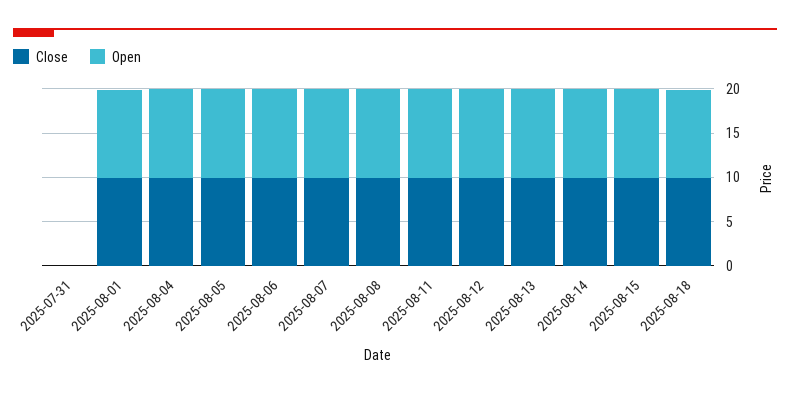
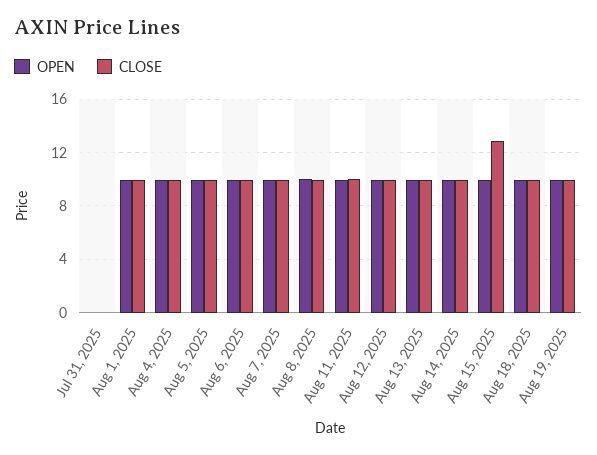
Close, 2025-08-15: 10 -> 13
Open, Aug 19, 2025: none -> 10
Close, Aug 19, 2025: none -> 10

